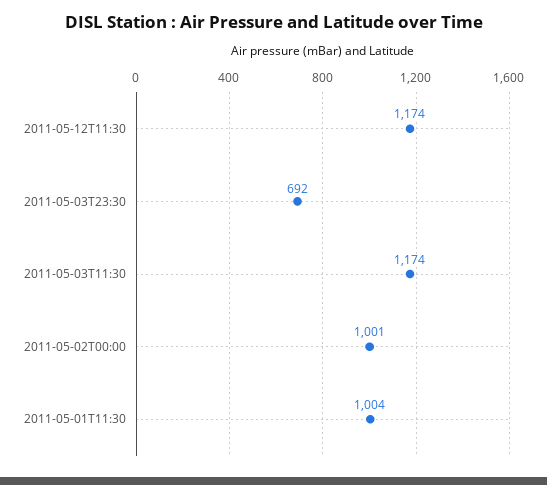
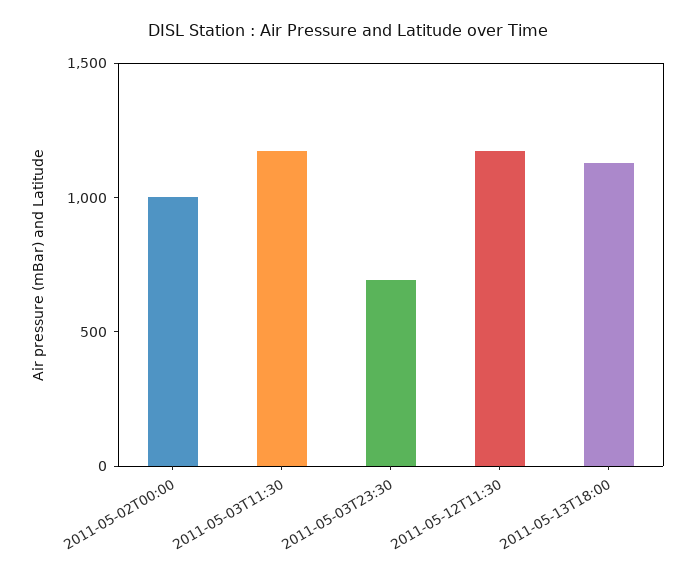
2011-05-01T11:30: 1004 -> none
2011-05-13T18:00: none -> 1100

